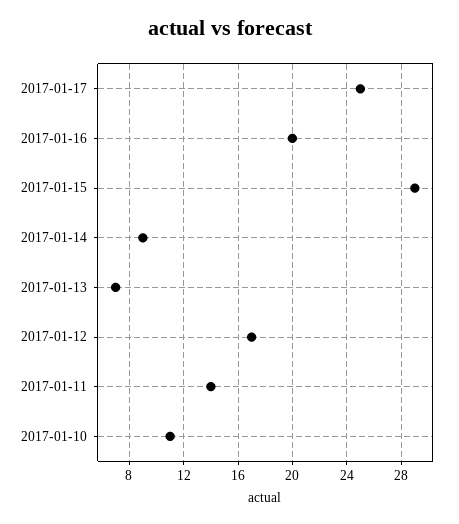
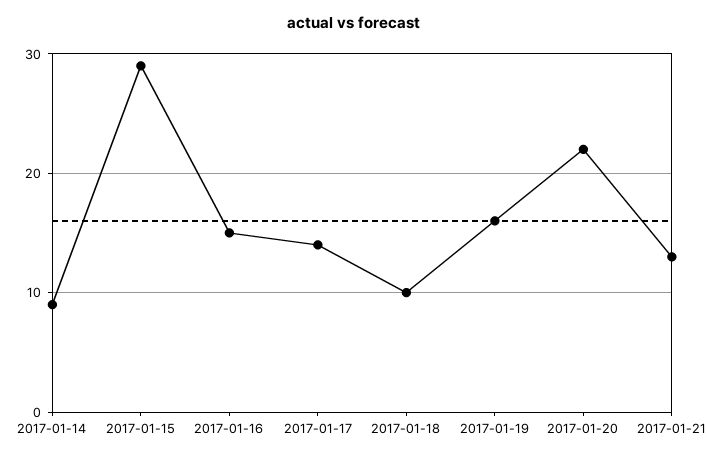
2017-01-17: 25 -> 14
2017-01-16: 20 -> 15
2017-01-13: 7 -> none
2017-01-12: 17 -> none
2017-01-11: 14 -> none
2017-01-10: 11 -> none
2017-01-18: none -> 10
2017-01-19: none -> 16
2017-01-20: none -> 22
2017-01-21: none -> 13

